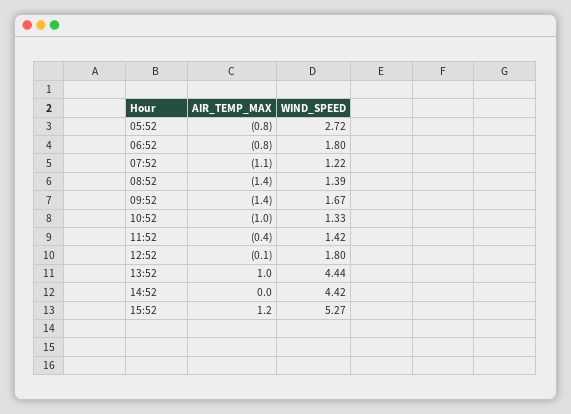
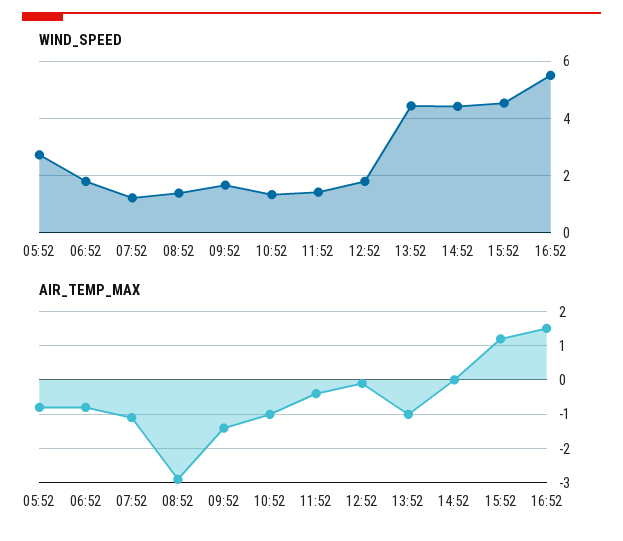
AIR_TEMP_MAX, 08:52: -1.4 -> -3
AIR_TEMP_MAX, 13:52: 1 -> -1
WIND_SPEED, 15:52: 5.27 -> 4.5
WIND_SPEED, 16:52: none -> 5.5
AIR_TEMP_MAX, 16:52: none -> 1.5

